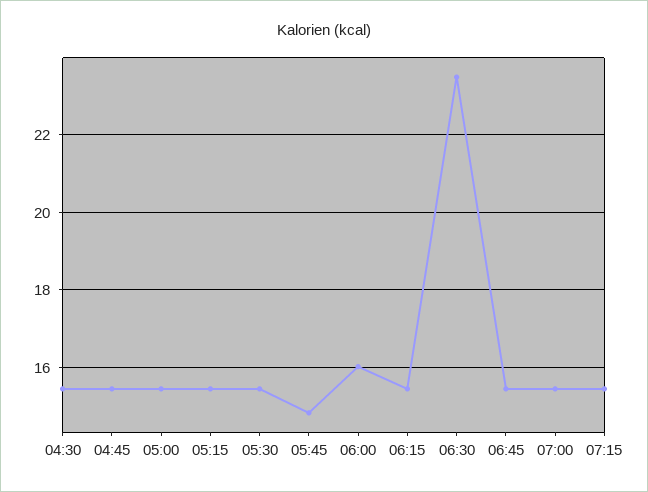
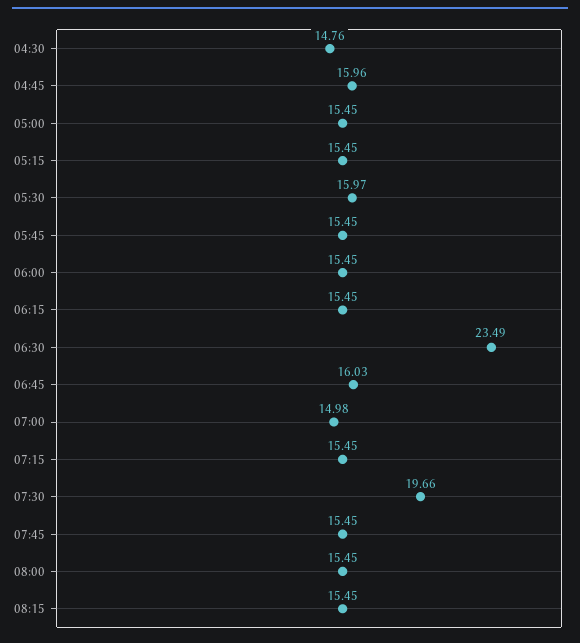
04:30: 15.4 -> 14.76
04:45: 15.4 -> 15.96
05:30: 15.4 -> 15.97
05:45: 14.8 -> 15.45
06:00: 16 -> 15.45
06:45: 15.4 -> 16.03
07:00: 15.4 -> 14.98
07:30: none -> 19.66
07:45: none -> 15.45
08:00: none -> 15.45
08:15: none -> 15.45

